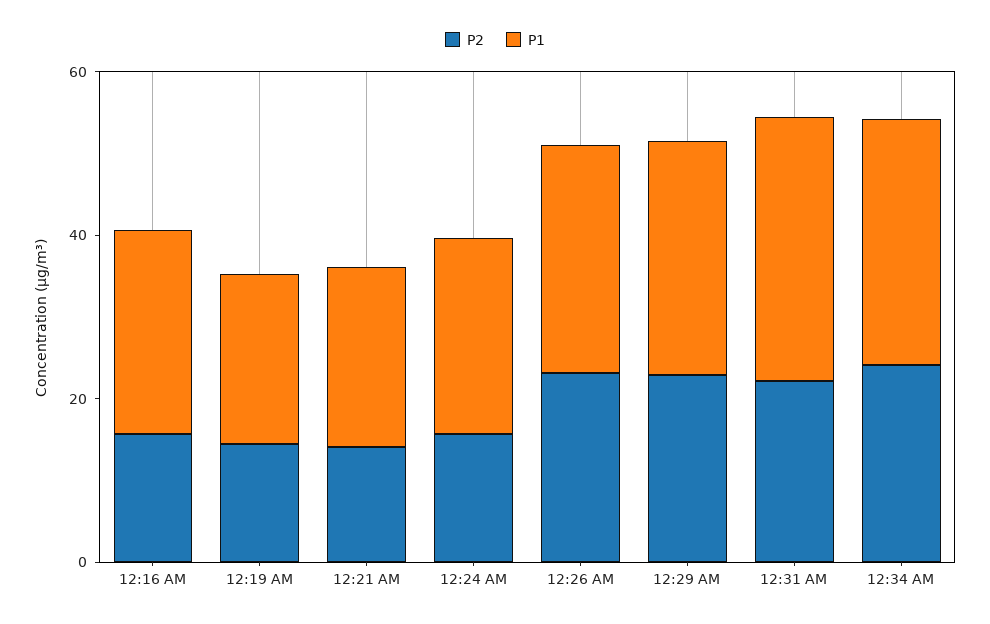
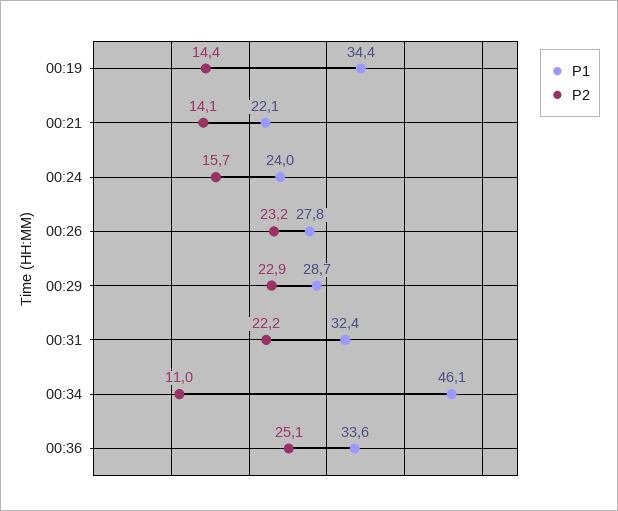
P2, 12:16 AM: 15 -> none
P1, 12:16 AM: 25 -> none
P1, 12:19 AM: 20 -> 34.4
P2, 12:34 AM: 25 -> 11
P1, 12:34 AM: 30 -> 46.1
P1, 00:36: none -> 33.6
P2, 00:36: none -> 25.1

